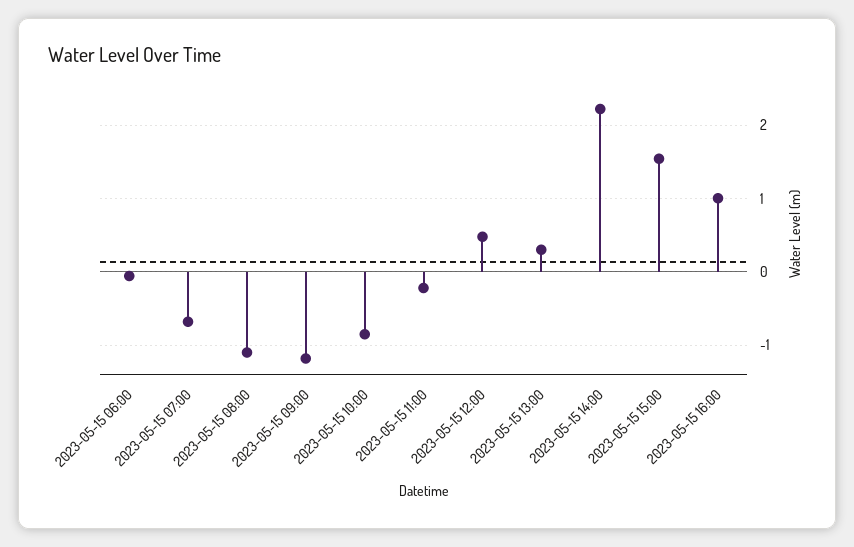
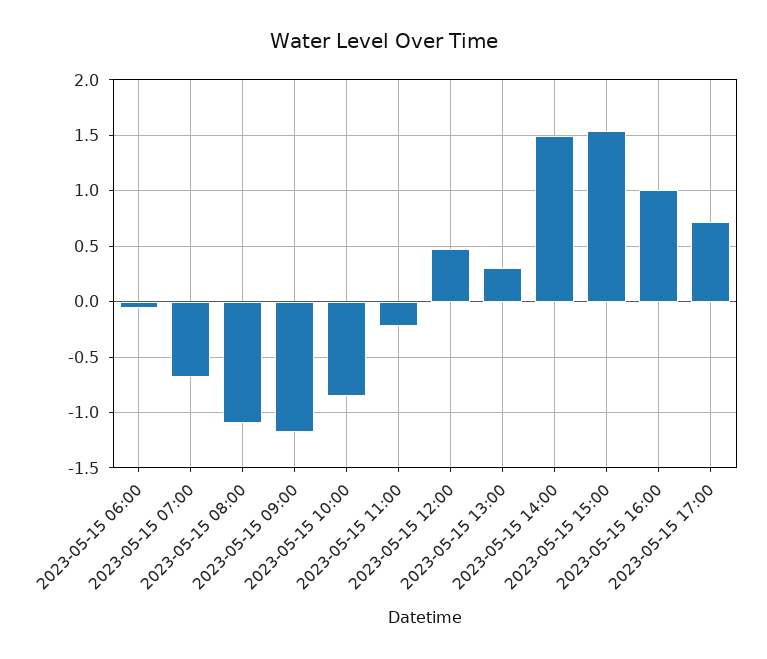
2023-05-15 14:00: 2.2 -> 1.5
2023-05-15 17:00: none -> 0.7

